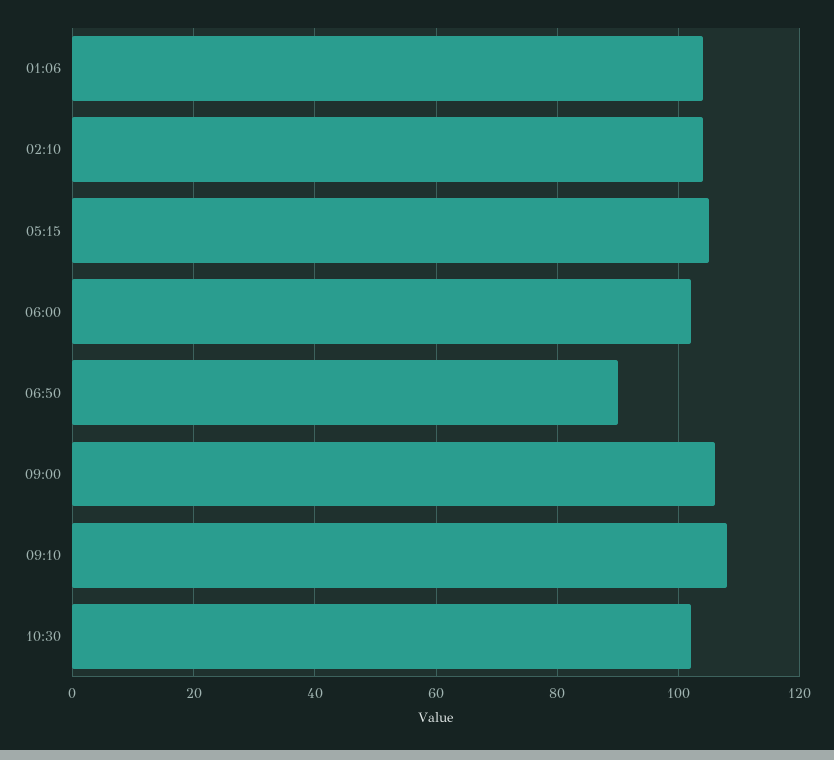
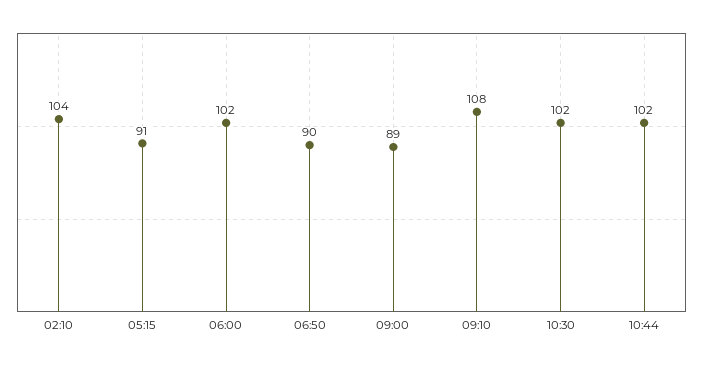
01:06: 105 -> none
05:15: 105 -> 91
09:00: 105 -> 89
10:44: none -> 102

